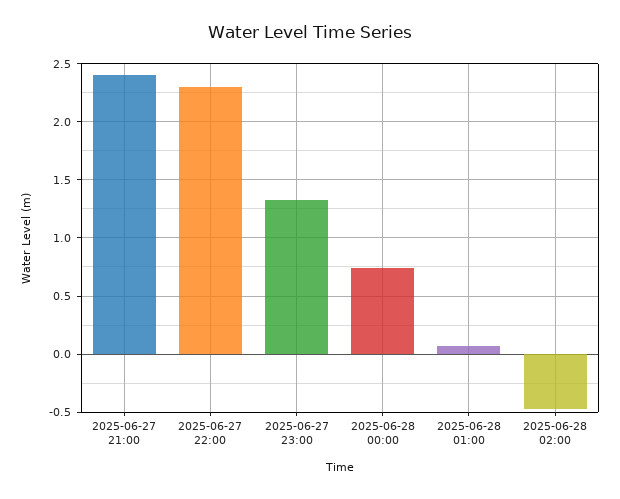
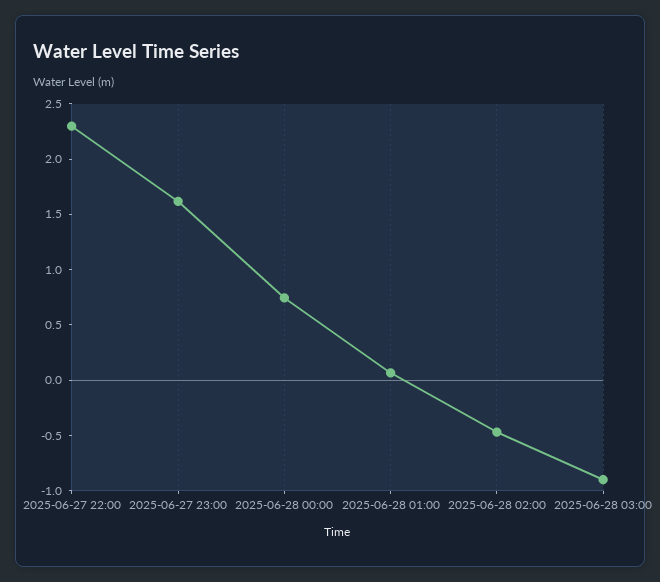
2025-06-27 21:00: 2.4 -> none
2025-06-27 23:00: 1.3 -> 1.6
2025-06-28 03:00: none -> -0.9

